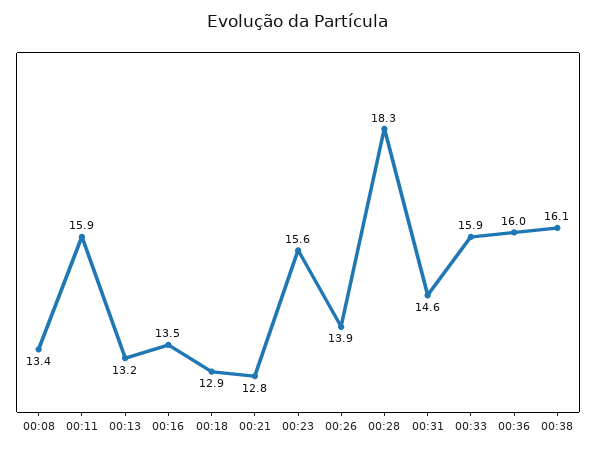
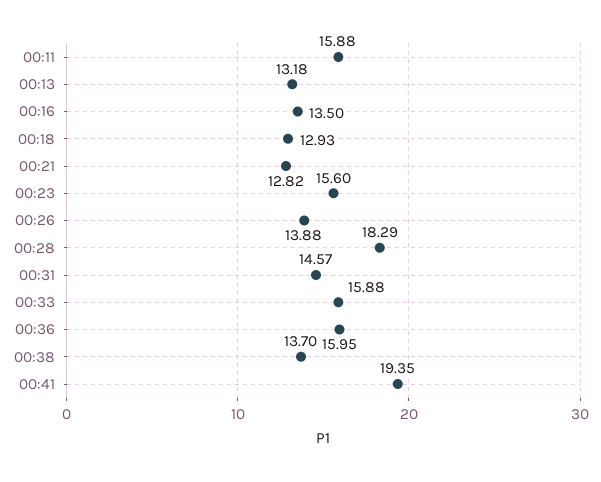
00:08: 13.4 -> none
00:38: 16.1 -> 13.7
00:41: none -> 19.35

